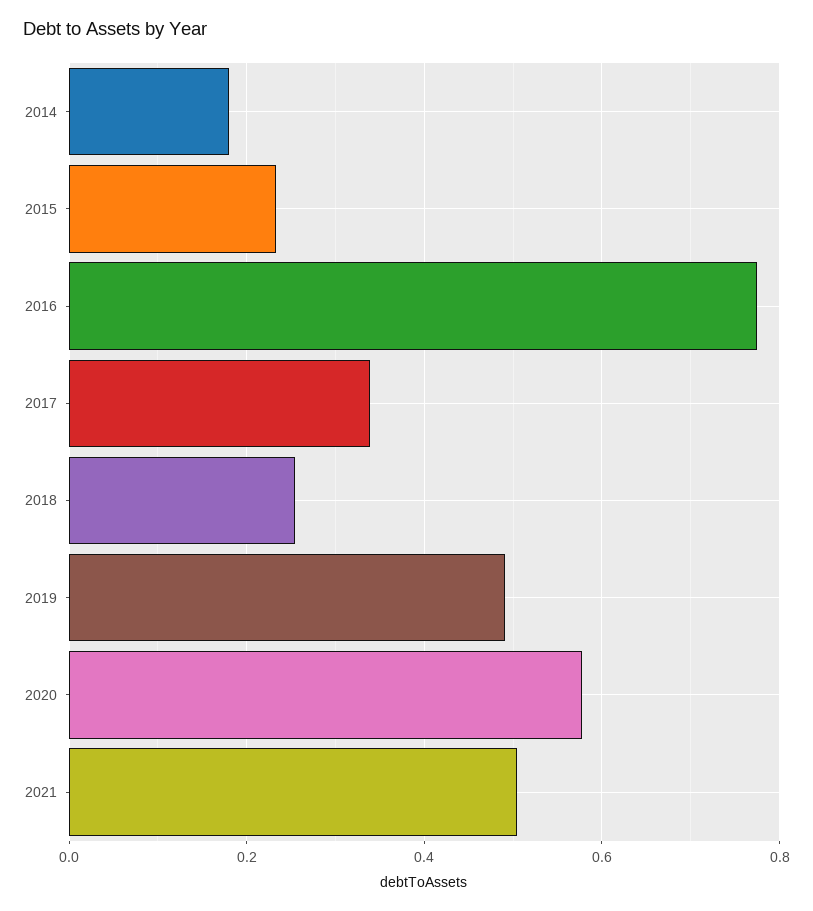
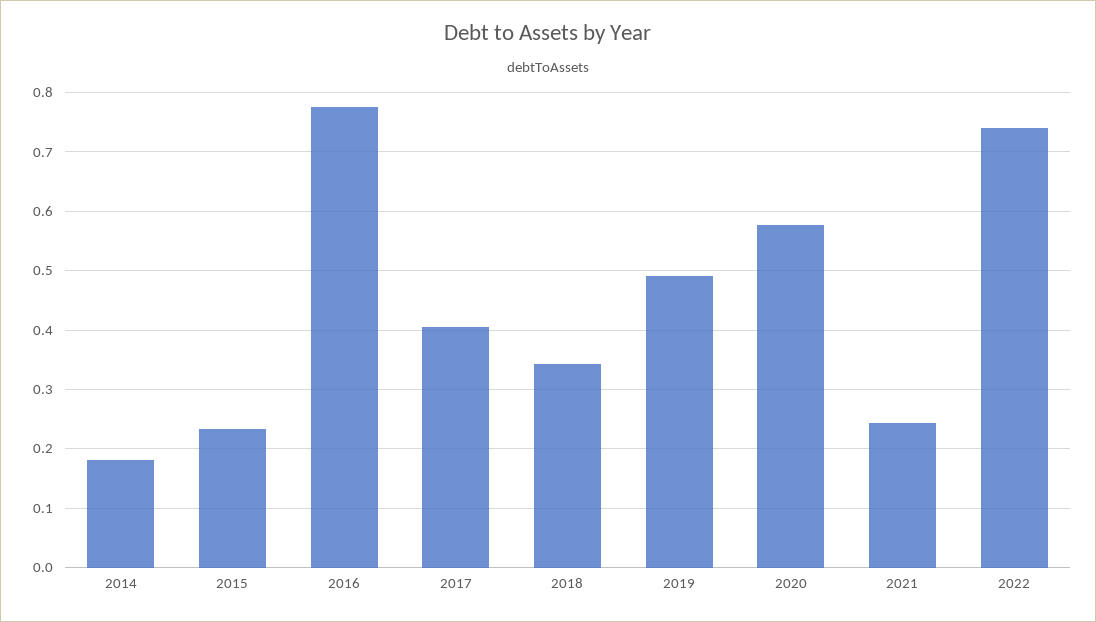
2017: 0.34 -> 0.4
2018: 0.26 -> 0.34
2021: 0.5 -> 0.24
2022: none -> 0.74

